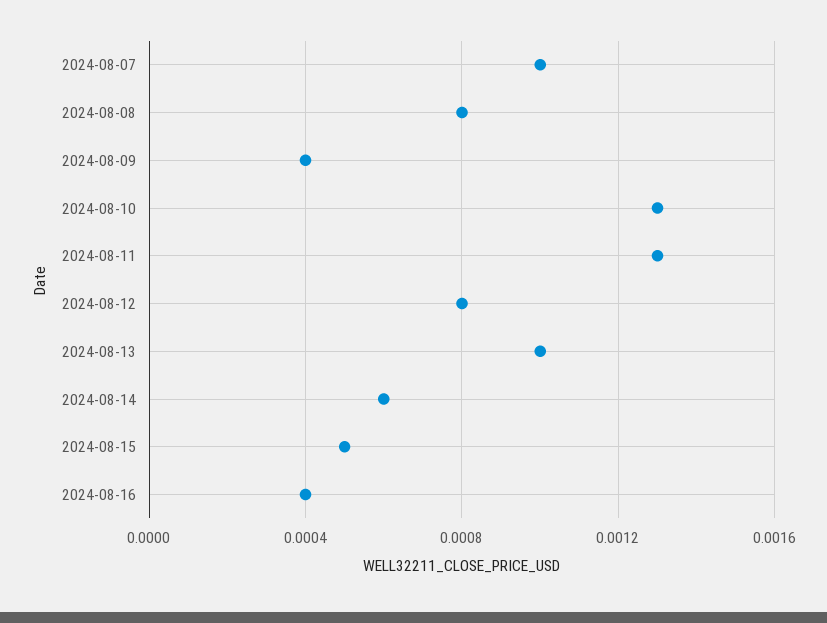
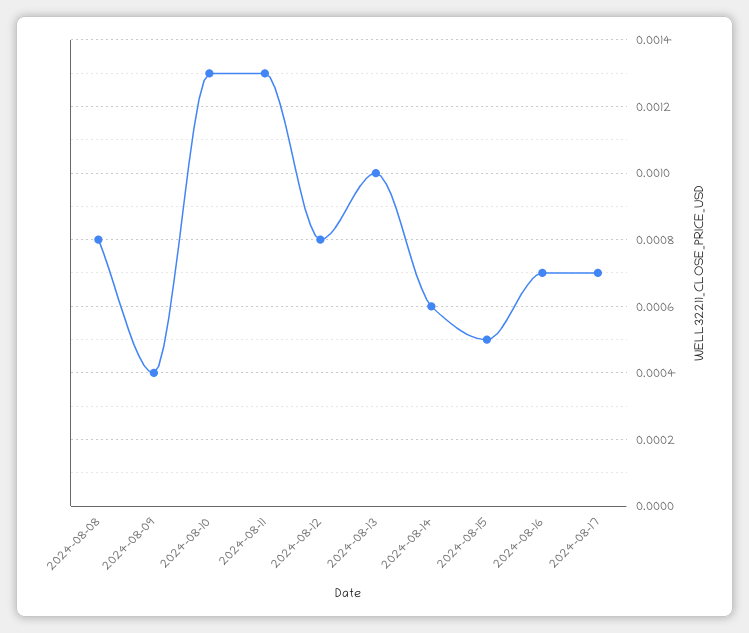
2024-08-07: 0.001 -> none
2024-08-16: 0.0004 -> 0.0007
2024-08-17: none -> 0.0007

